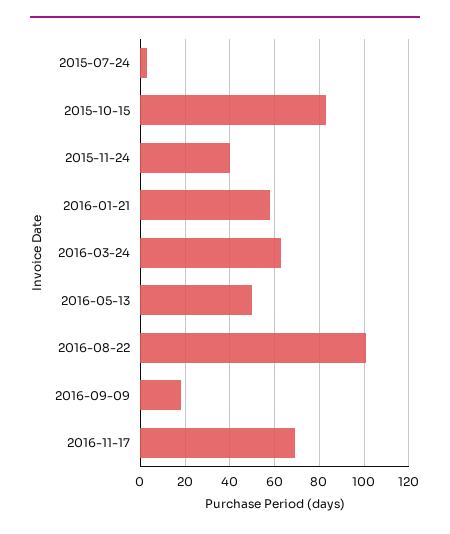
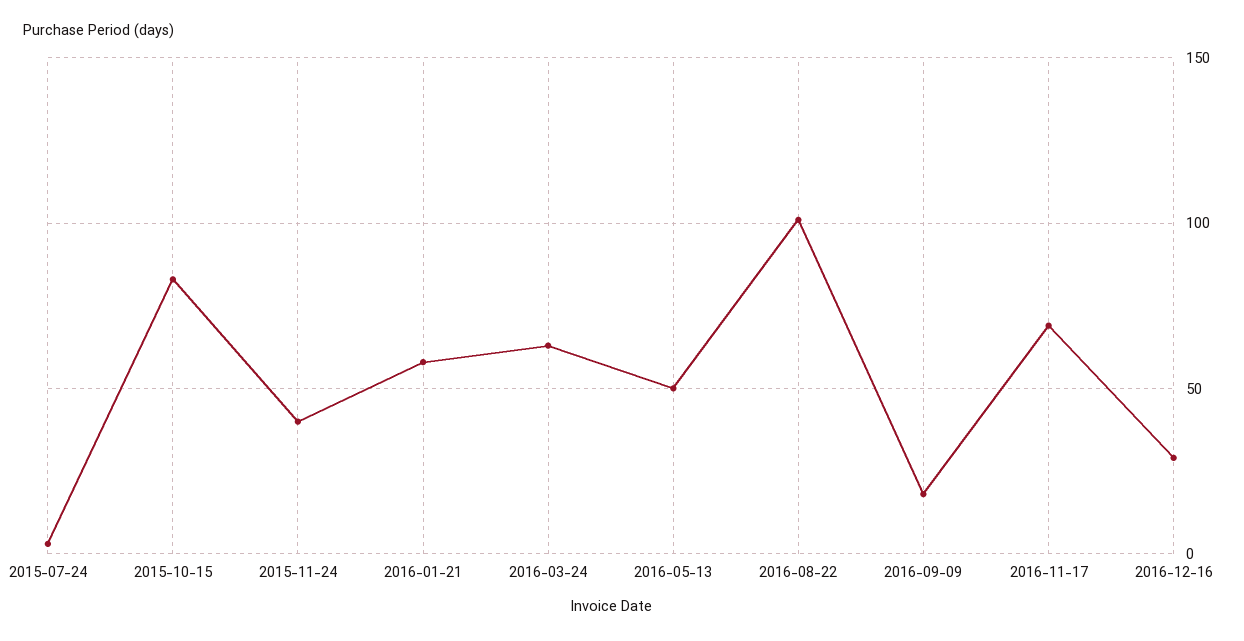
2016-12-16: none -> 30

